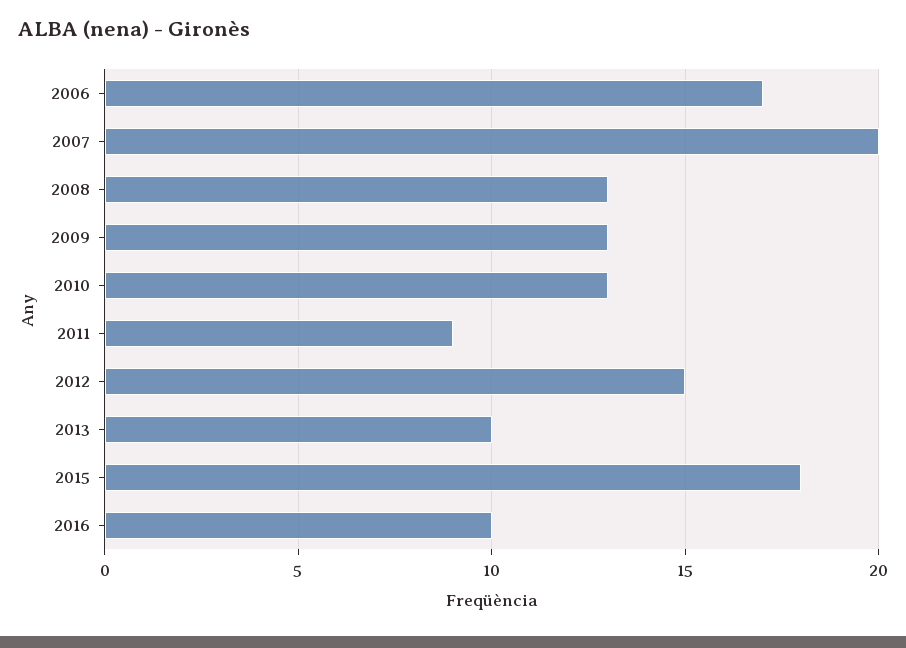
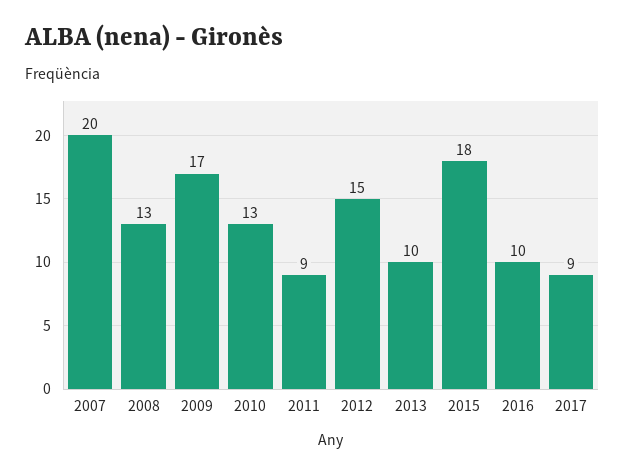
2006: 17 -> none
2009: 13 -> 17
2017: none -> 9

